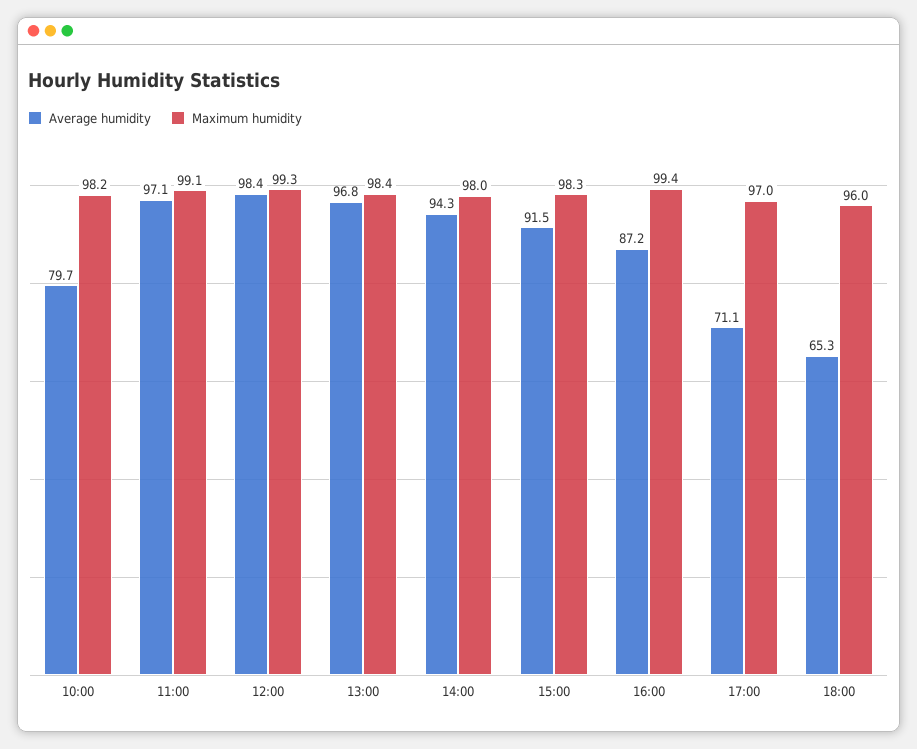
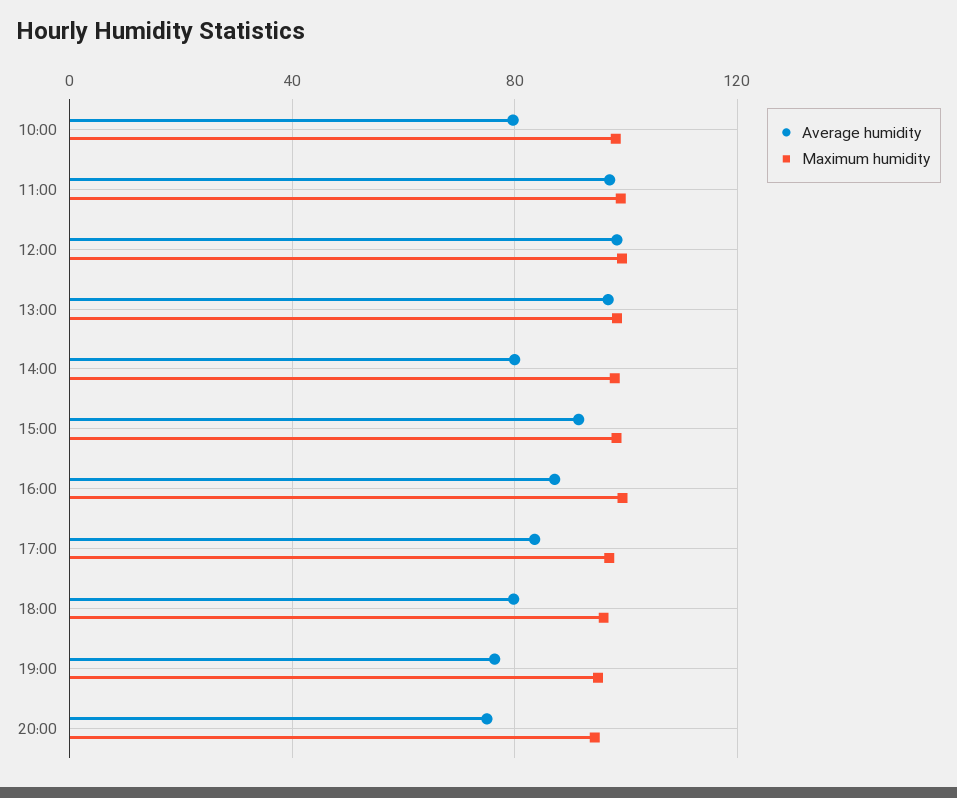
Average humidity, 14:00: 94.3 -> 80
Average humidity, 17:00: 71.1 -> 85
Average humidity, 18:00: 65.3 -> 80
Average humidity, 19:00: none -> 75
Maximum humidity, 19:00: none -> 95
Average humidity, 20:00: none -> 75
Maximum humidity, 20:00: none -> 95

